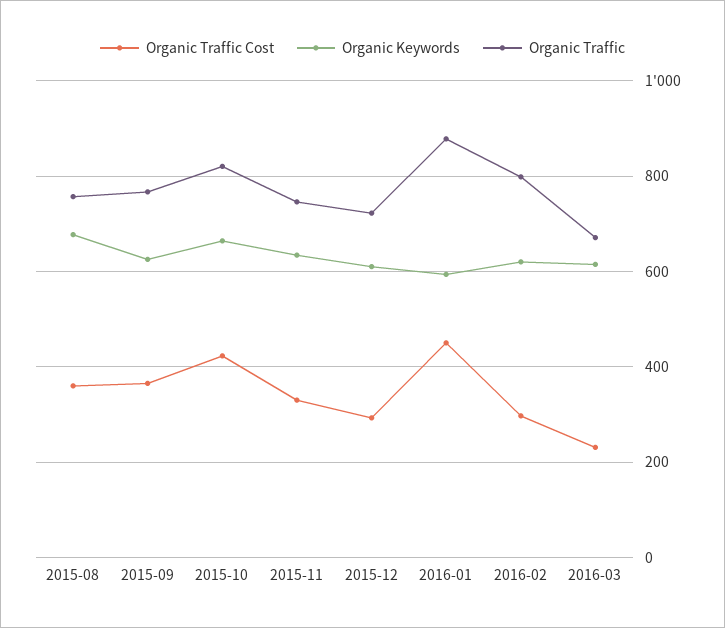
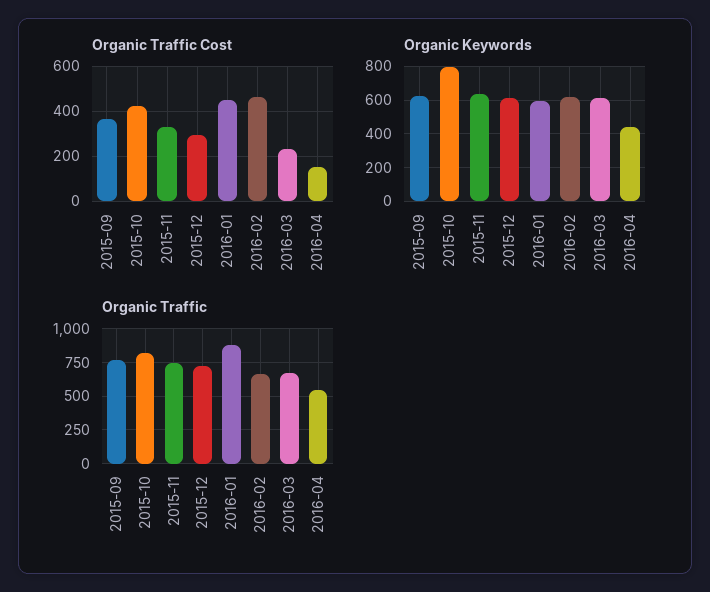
Organic Traffic Cost, 2015-08: 360 -> none
Organic Keywords, 2015-08: 680 -> none
Organic Traffic, 2015-08: 760 -> none
Organic Keywords, 2015-10: 660 -> 800
Organic Traffic Cost, 2016-02: 300 -> 450
Organic Traffic, 2016-02: 800 -> 650
Organic Traffic Cost, 2016-04: none -> 150
Organic Keywords, 2016-04: none -> 450
Organic Traffic, 2016-04: none -> 550

